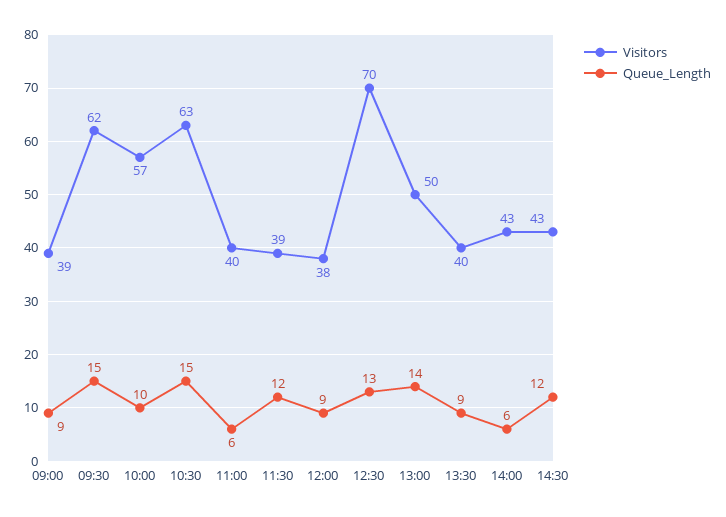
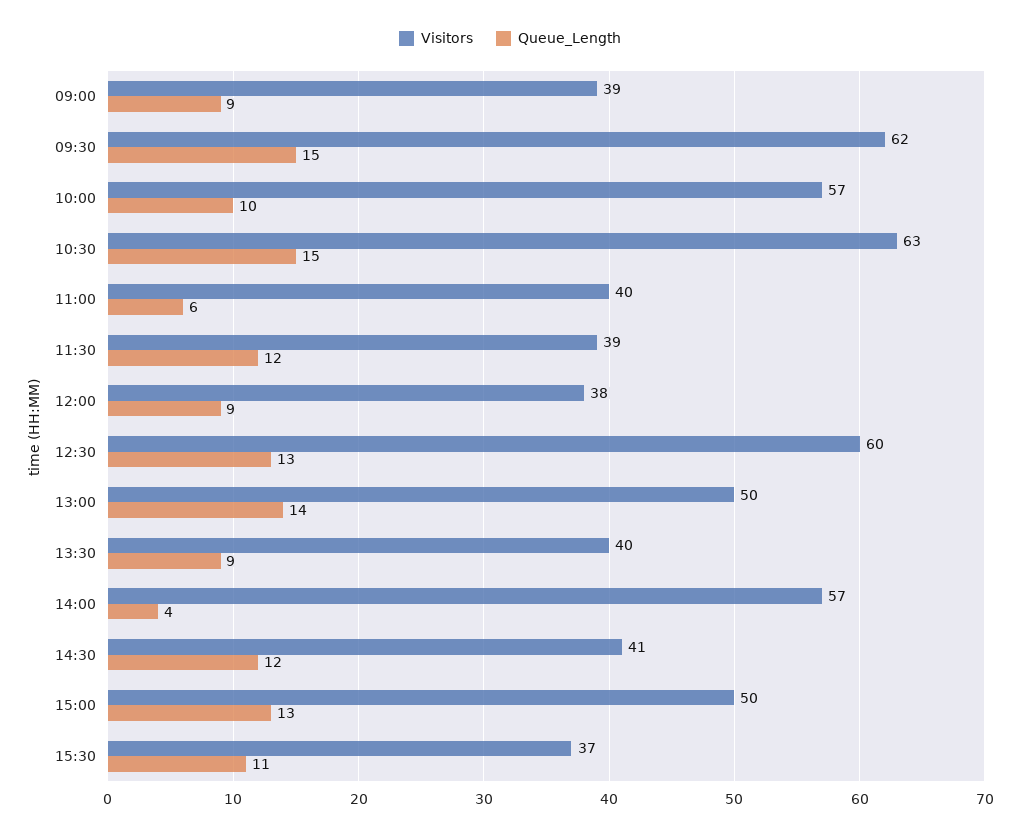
Visitors, 12:30: 70 -> 60
Visitors, 14:00: 43 -> 57
Queue_Length, 14:00: 6 -> 4
Visitors, 14:30: 43 -> 41
Visitors, 15:00: none -> 50
Queue_Length, 15:00: none -> 13
Visitors, 15:30: none -> 37
Queue_Length, 15:30: none -> 11

